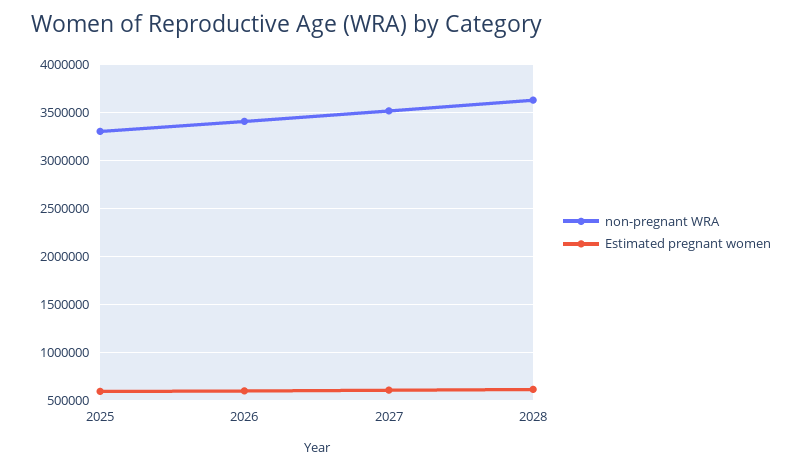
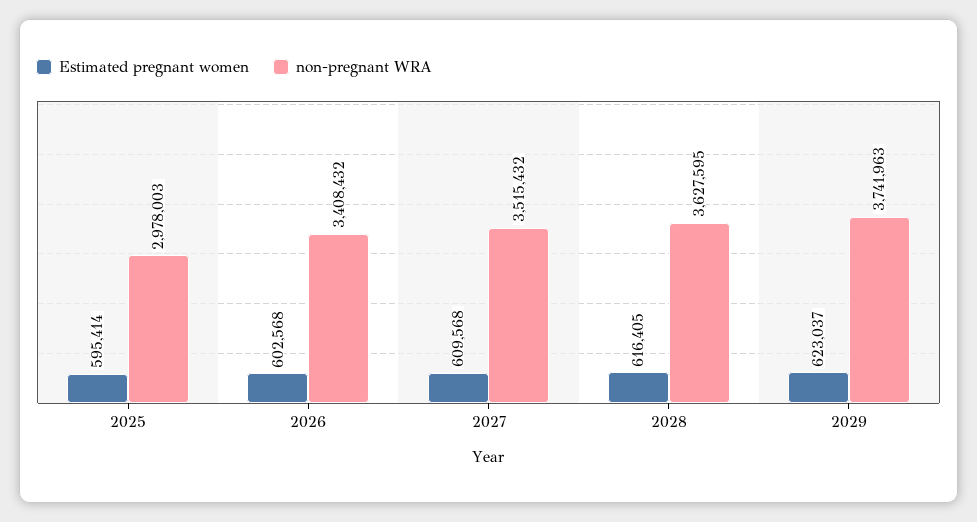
non-pregnant WRA, 2025: 3300000 -> 2978003
Estimated pregnant women, 2029: none -> 623037
non-pregnant WRA, 2029: none -> 3741963

